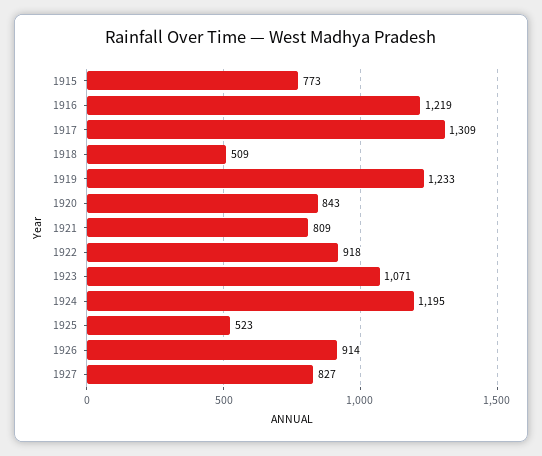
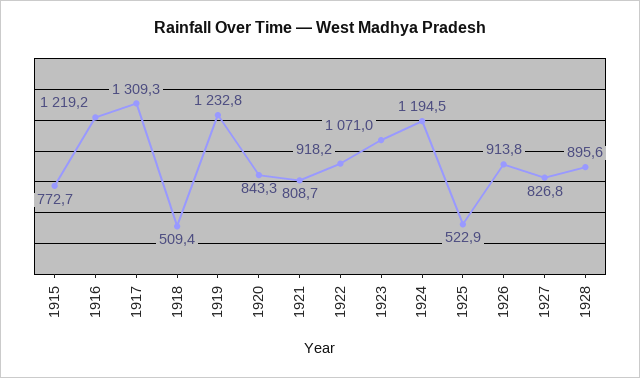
1928: none -> 895.6

